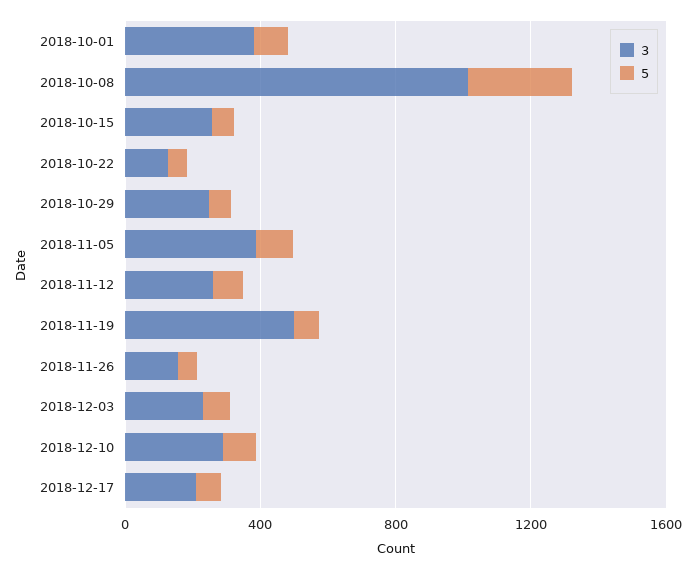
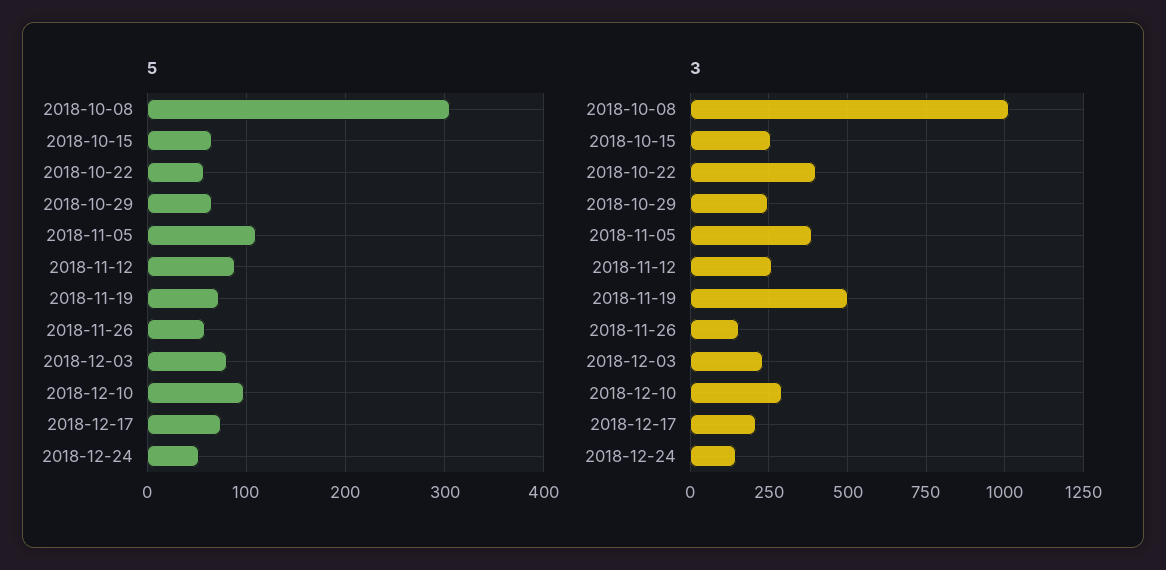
3, 2018-10-01: 400 -> none
5, 2018-10-01: 100 -> none
3, 2018-10-22: 100 -> 400
5, 2018-12-24: none -> 50
3, 2018-12-24: none -> 150

